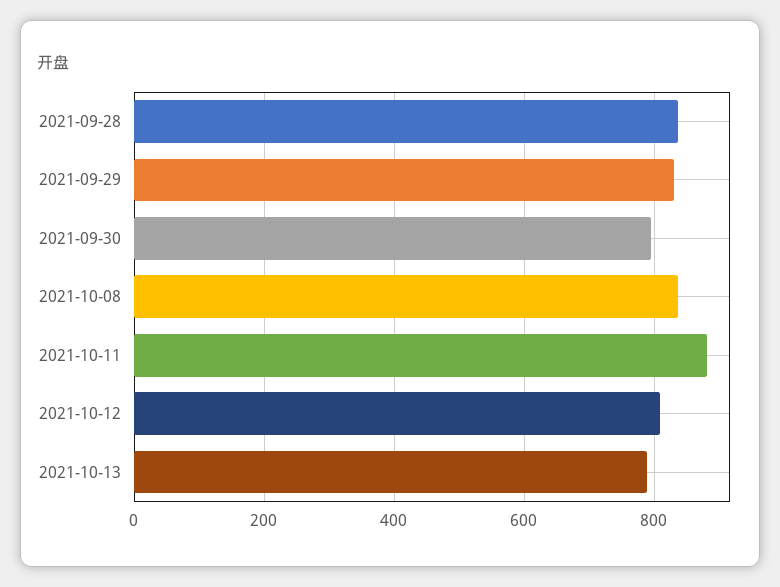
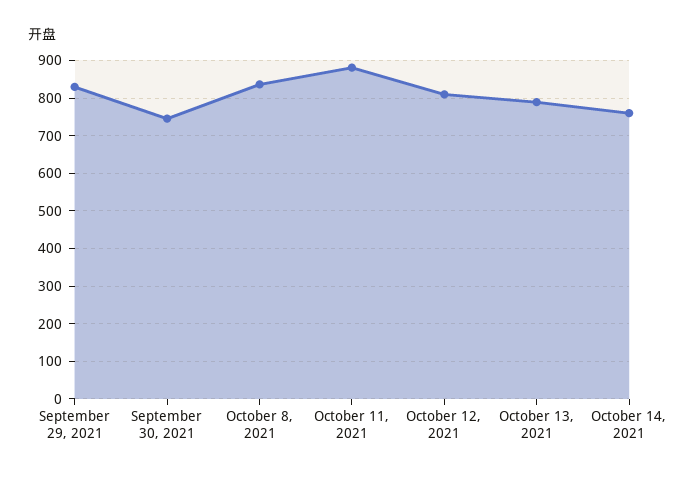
2021-09-28: 840 -> none
2021-09-30: 800 -> 740
October 14, 2021: none -> 760

